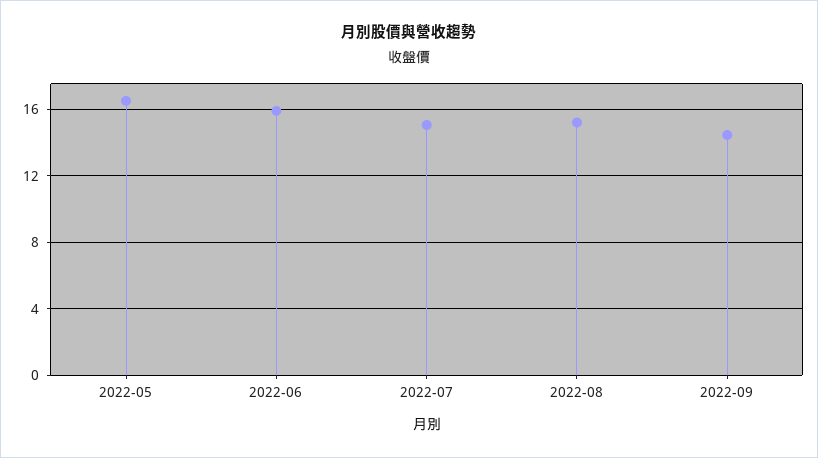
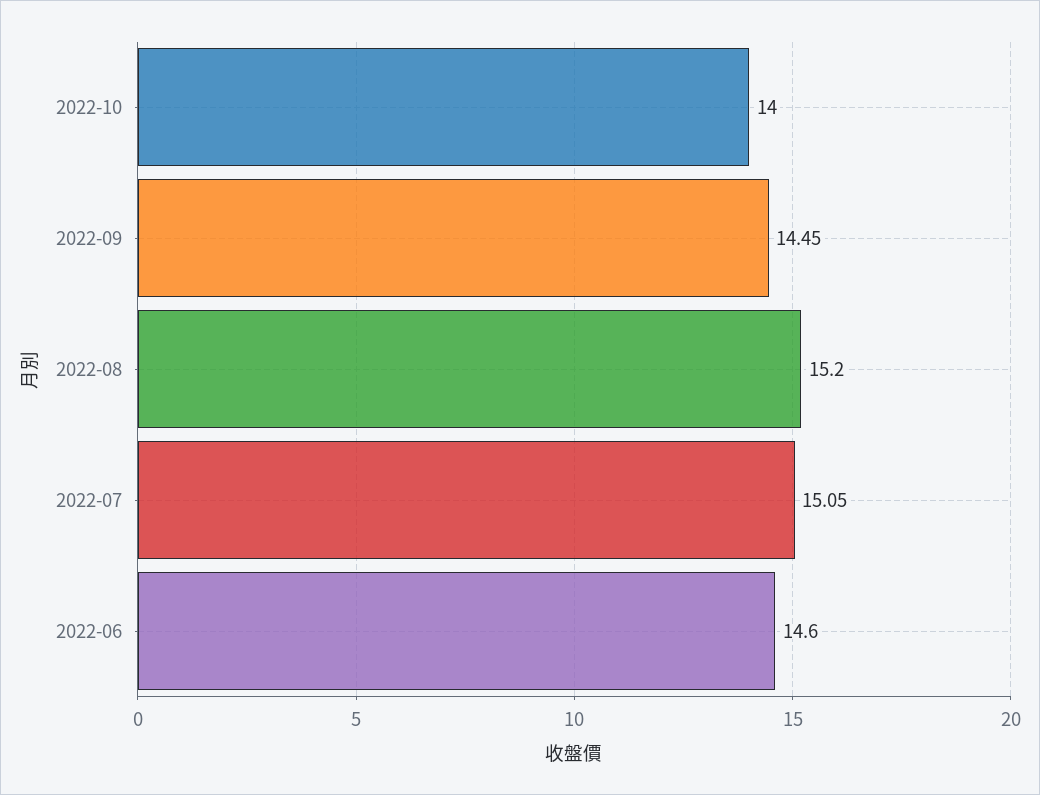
2022-05: 16.5 -> none
2022-06: 16 -> 14.6
2022-10: none -> 14

